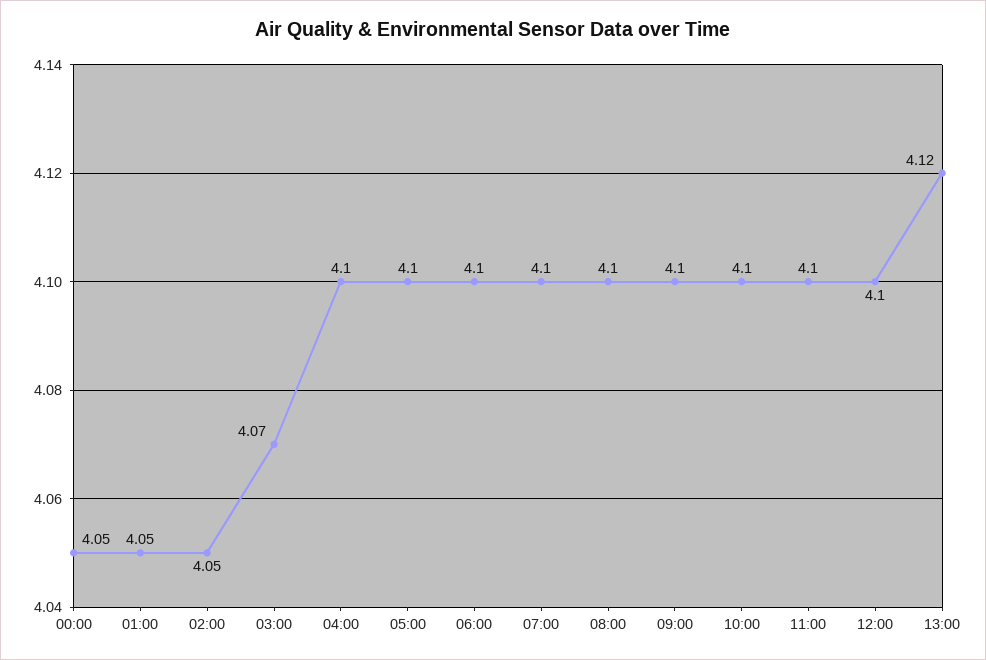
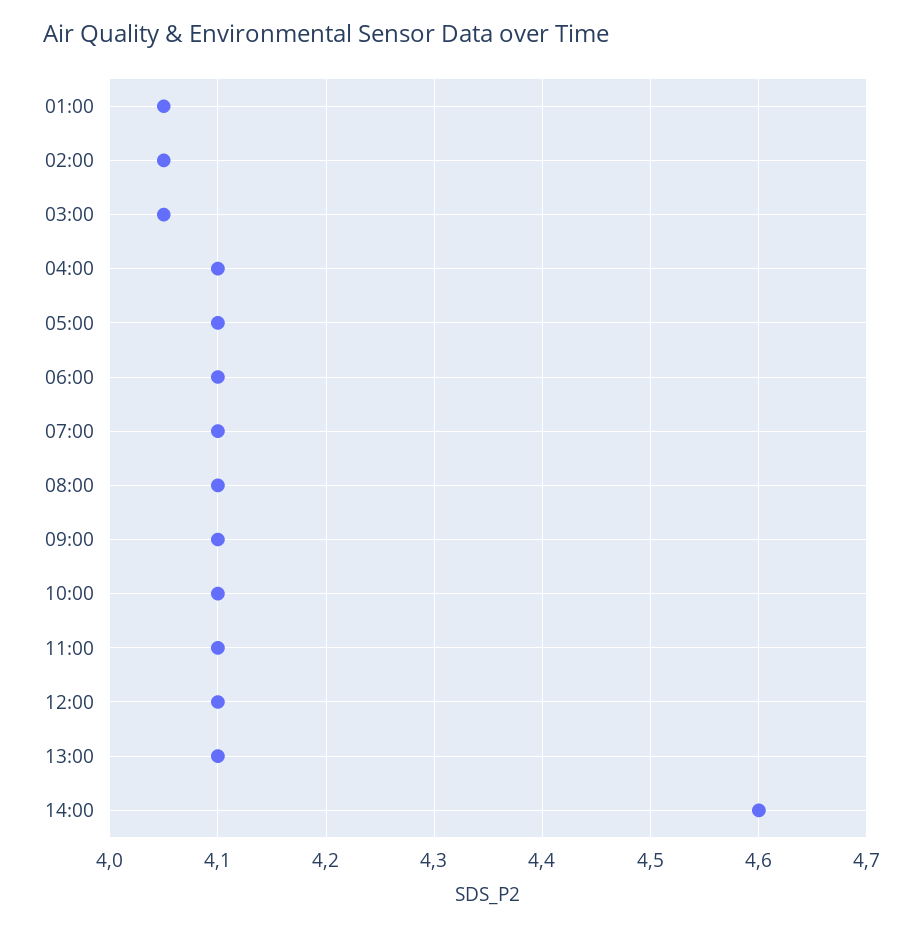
00:00: 4.05 -> none
03:00: 4.07 -> 4.05
13:00: 4.12 -> 4.1
14:00: none -> 4.6

